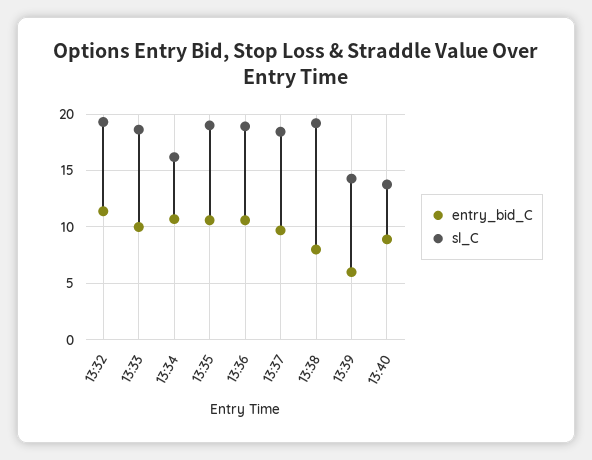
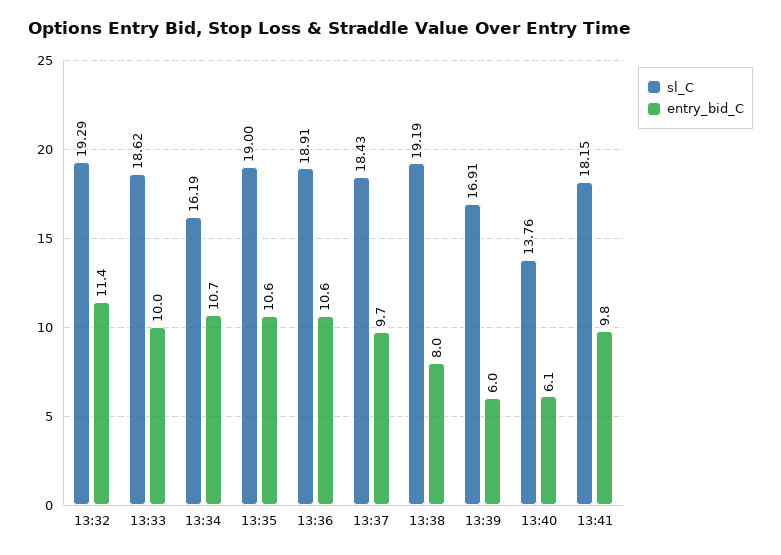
sl_C, 13:39: 14 -> 16.91
entry_bid_C, 13:40: 9 -> 6.1
sl_C, 13:41: none -> 18.15
entry_bid_C, 13:41: none -> 9.8

